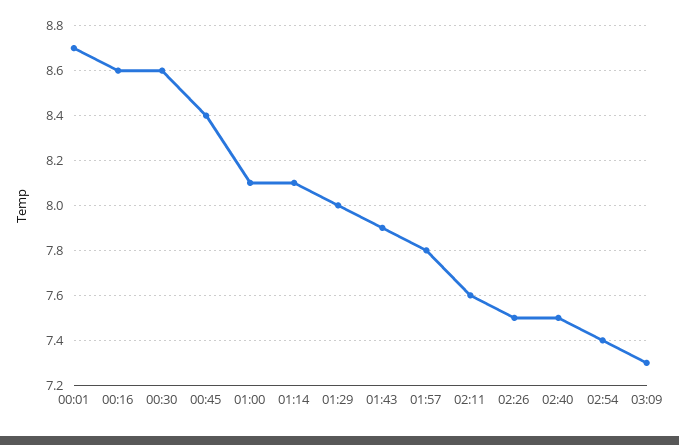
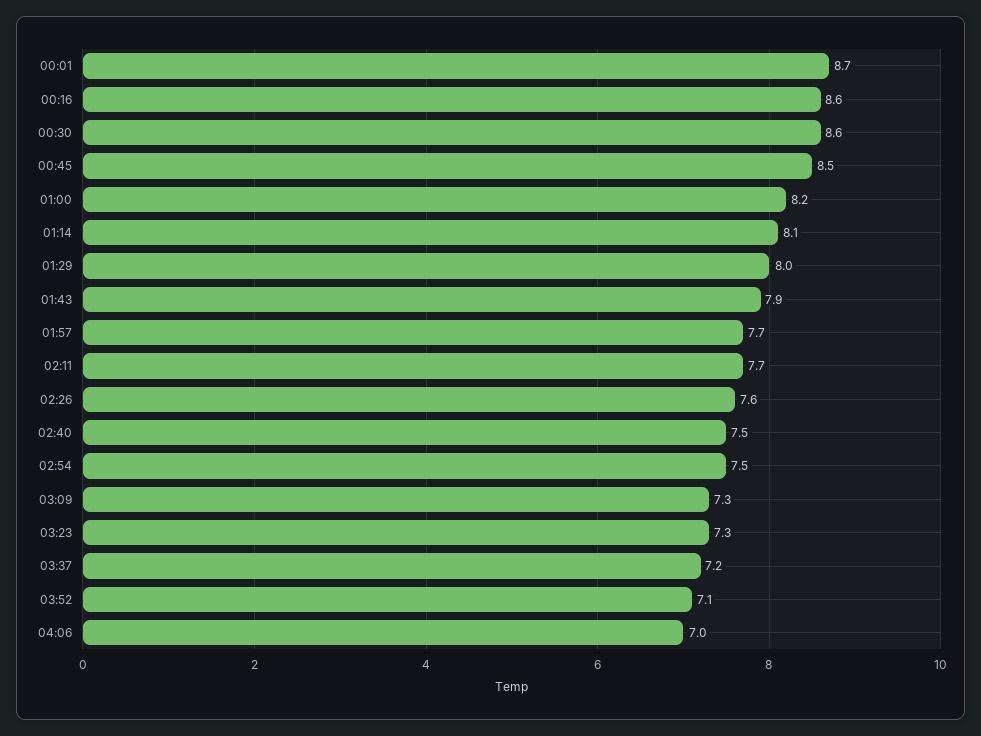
00:45: 8.4 -> 8.5
01:00: 8.1 -> 8.2
01:57: 7.8 -> 7.7
02:11: 7.6 -> 7.7
02:26: 7.5 -> 7.6
02:54: 7.4 -> 7.5
03:23: none -> 7.3
03:37: none -> 7.2
03:52: none -> 7.1
04:06: none -> 7

